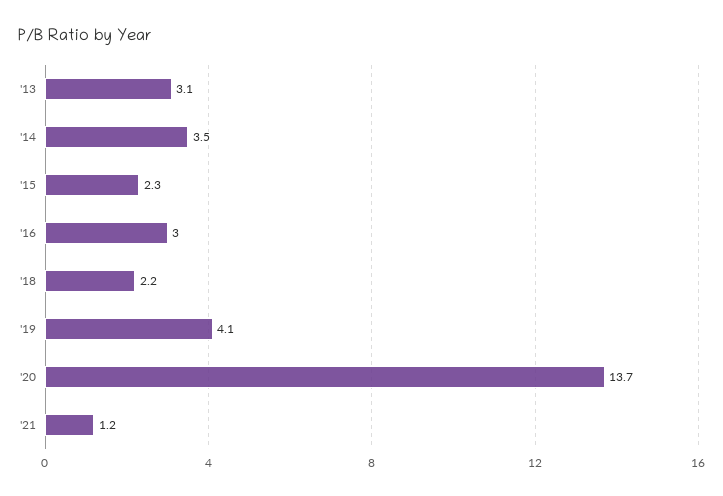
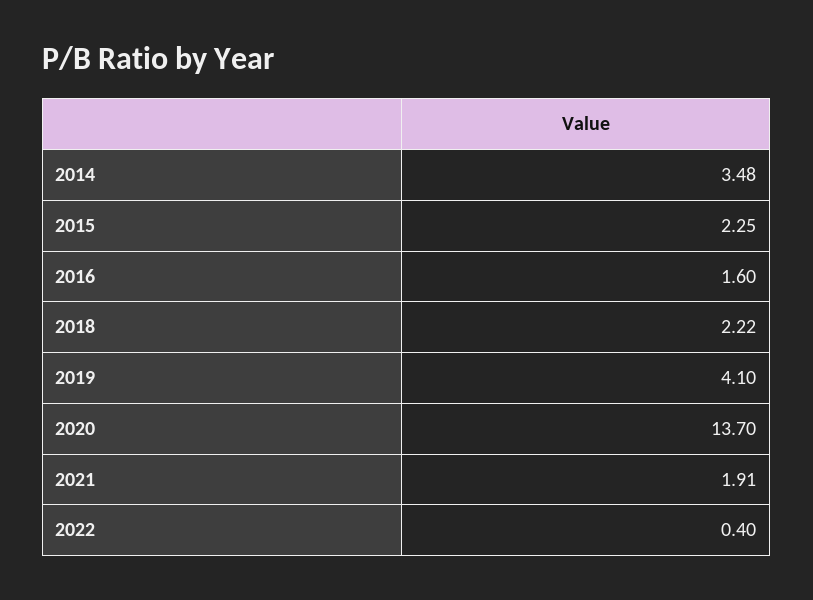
'13: 3.1 -> none
'16: 3 -> 1.6
'21: 1.2 -> 1.91
2022: none -> 0.4

